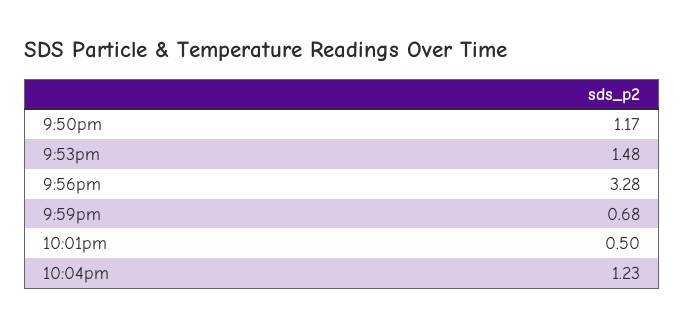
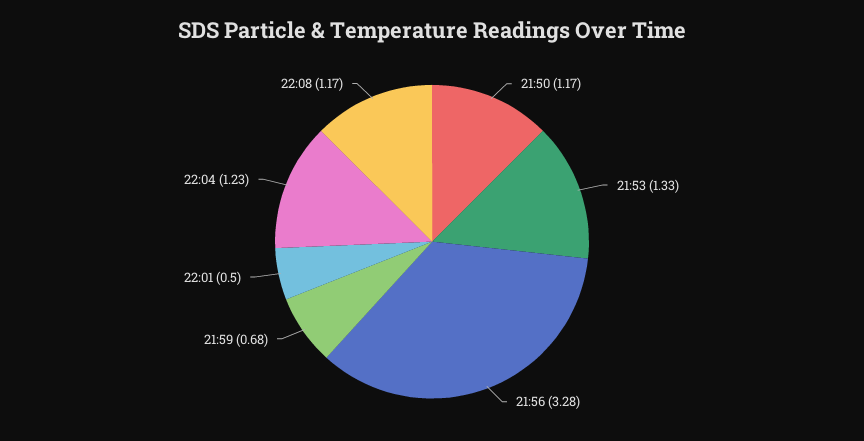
9:53pm: 1.48 -> 1.33
22:08: none -> 1.17

